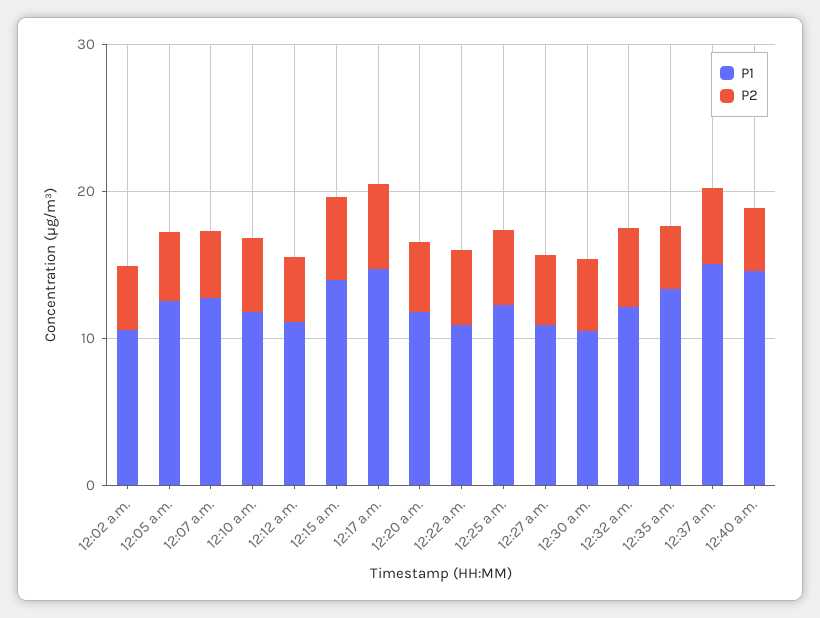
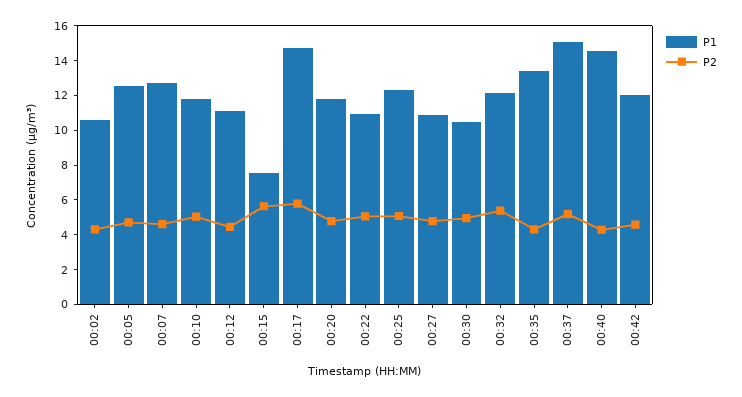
P1, 12:15 a.m.: 14 -> 7.5
P1, 00:42: none -> 12
P2, 00:42: none -> 4.5

